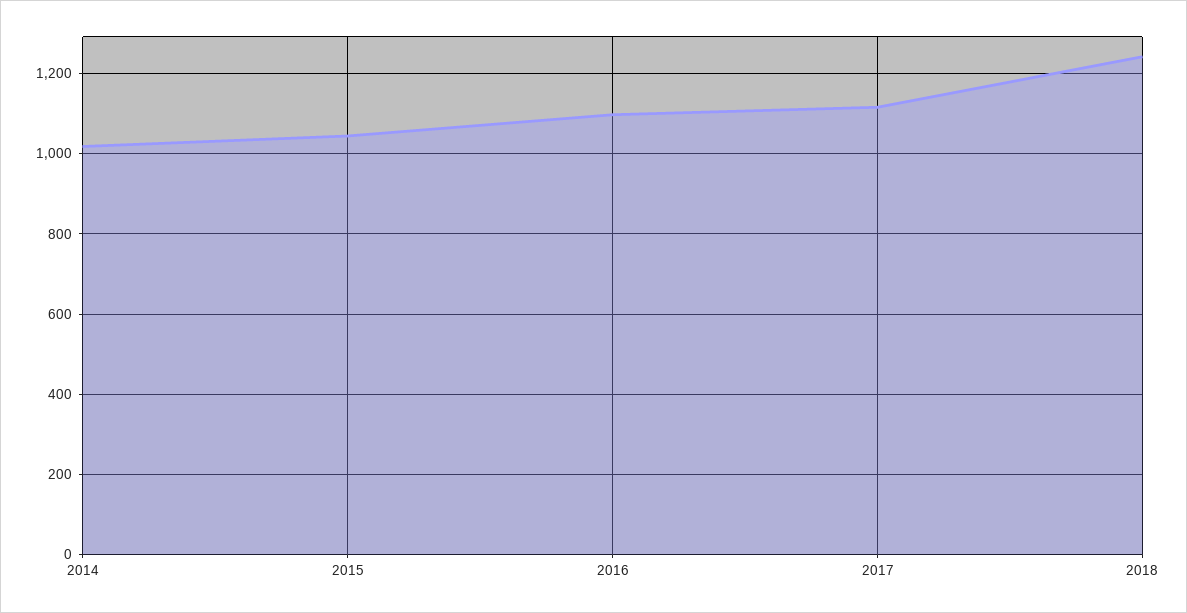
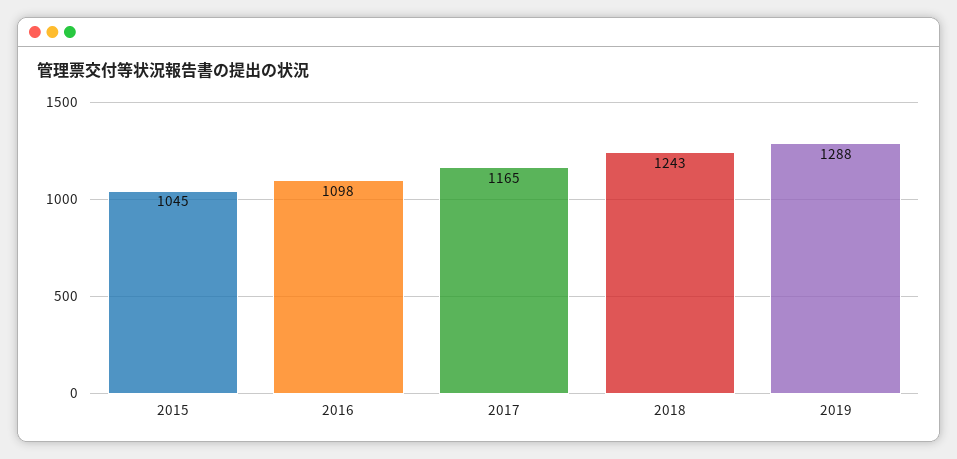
2014: 1020 -> none
2017: 1120 -> 1165
2019: none -> 1288

